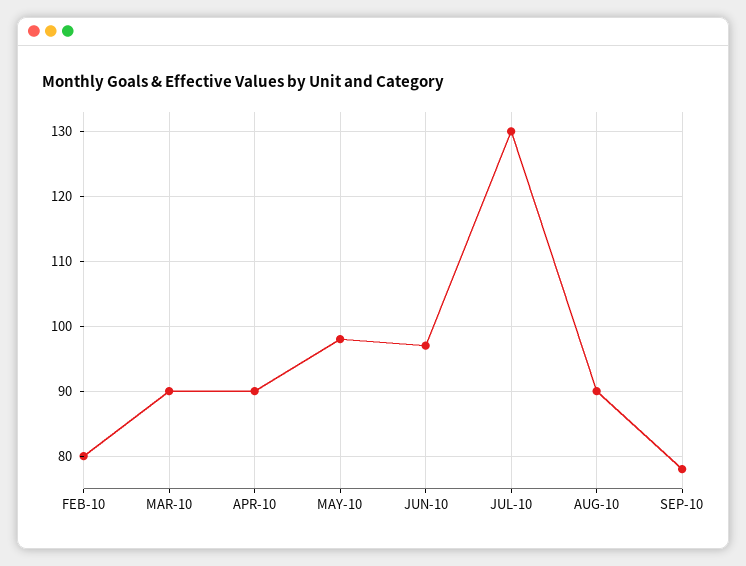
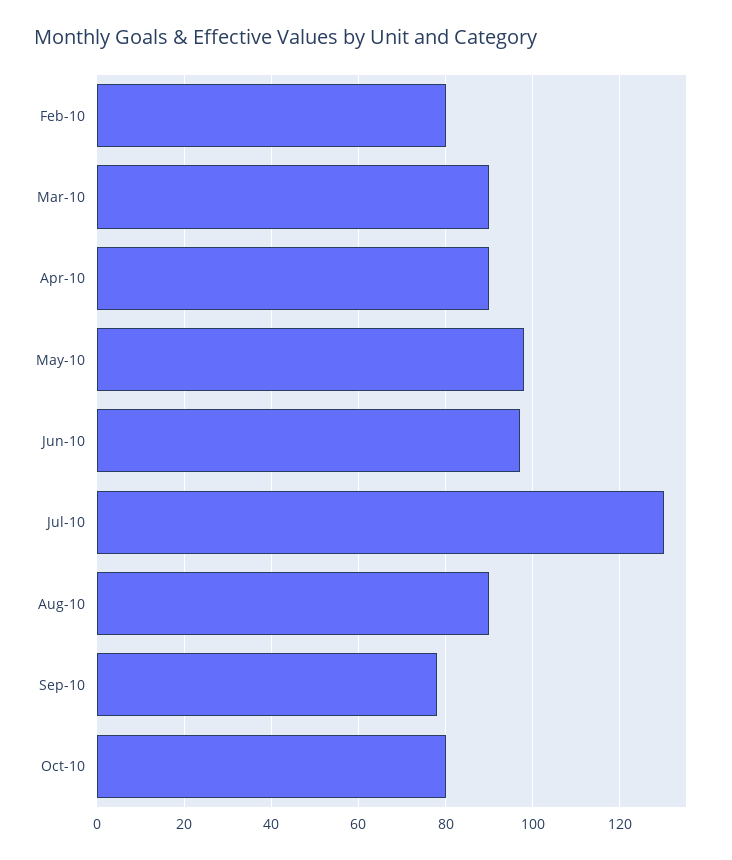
Oct-10: none -> 80

